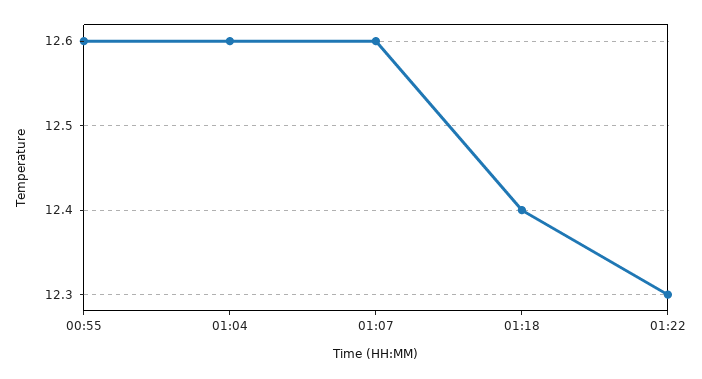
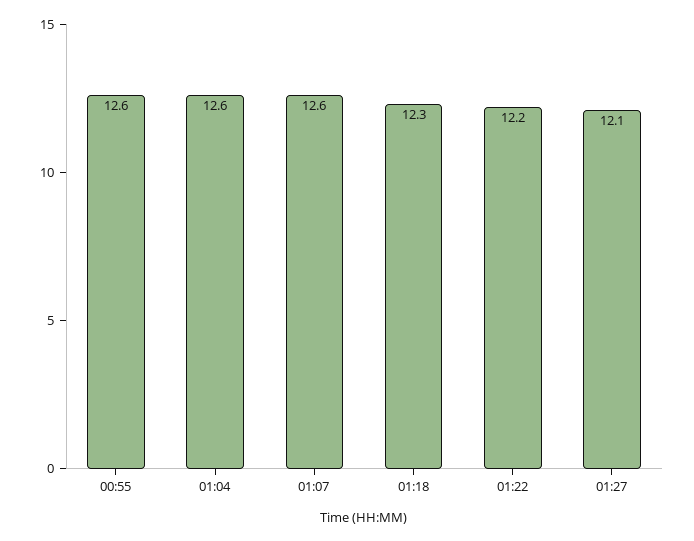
01:18: 12.4 -> 12.3
01:22: 12.3 -> 12.2
01:27: none -> 12.1

